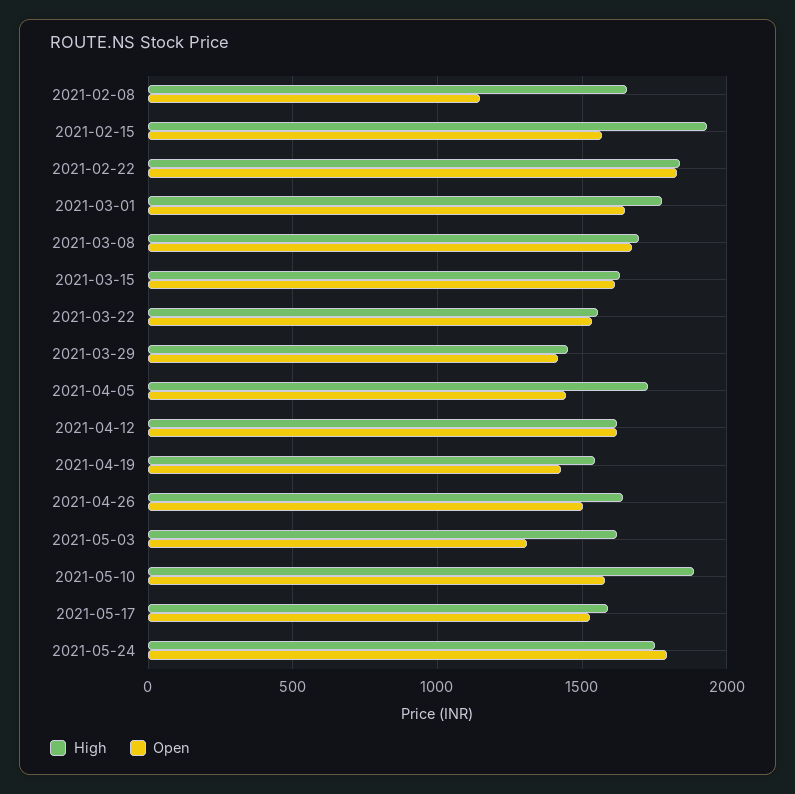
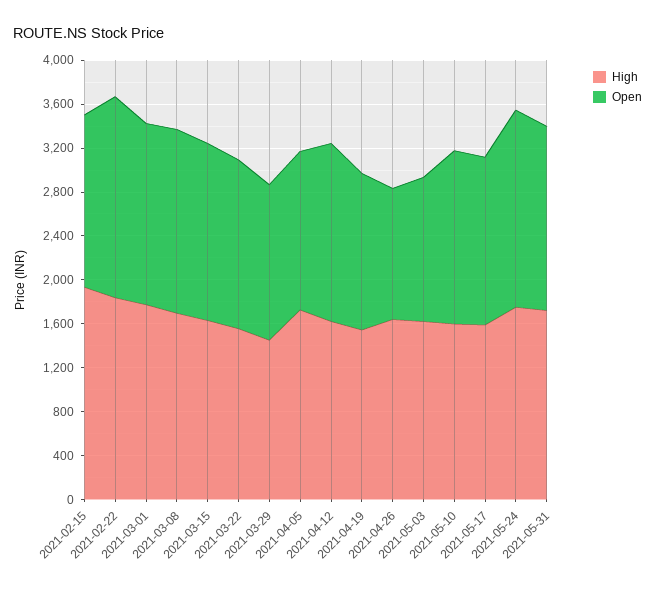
High, 2021-02-08: 1650 -> none
Open, 2021-02-08: 1150 -> none
Open, 2021-04-26: 1500 -> 1200
High, 2021-05-10: 1900 -> 1600
High, 2021-05-31: none -> 1700
Open, 2021-05-31: none -> 1700

